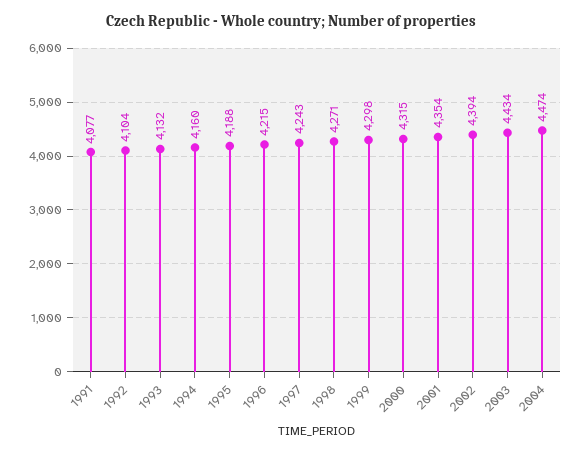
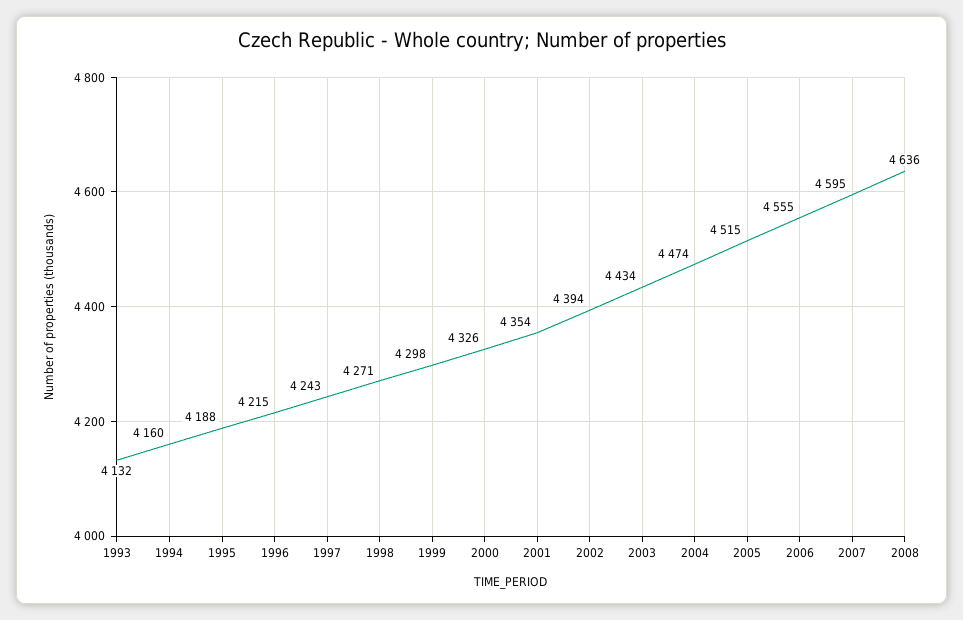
1991: 4077 -> none
1992: 4104 -> none
2000: 4315 -> 4326
2005: none -> 4515
2006: none -> 4555
2007: none -> 4595
2008: none -> 4636

